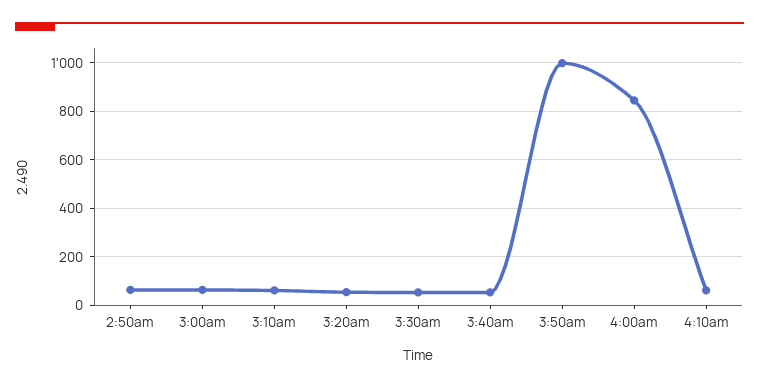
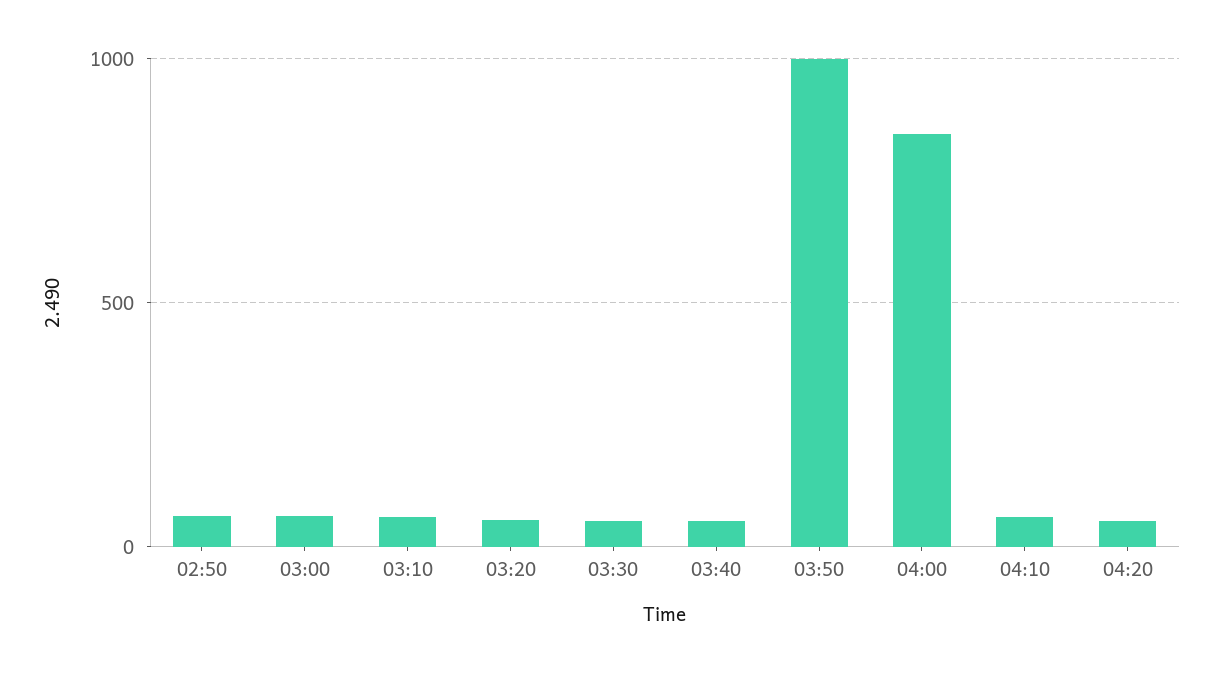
04:20: none -> 50

